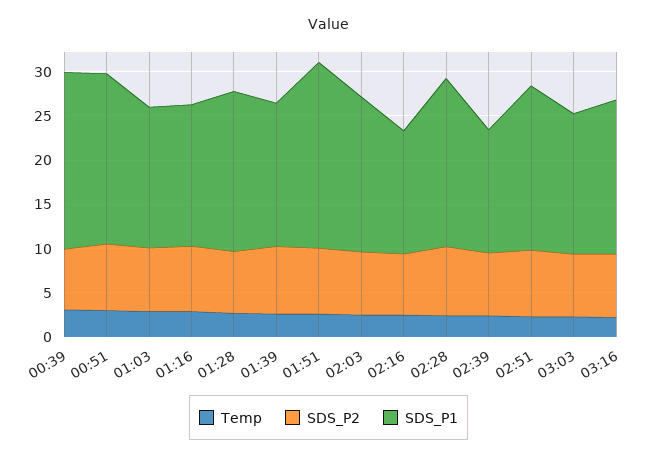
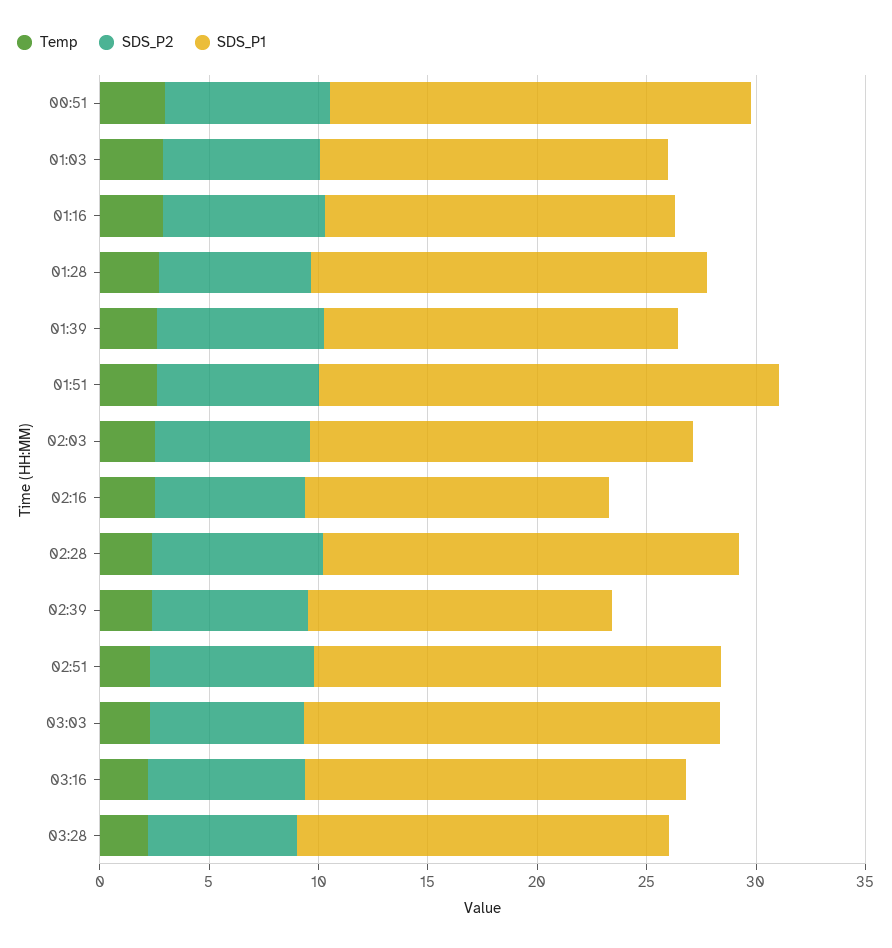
Temp, 00:39: 3 -> none
SDS_P2, 00:39: 7 -> none
SDS_P1, 00:39: 20 -> none
SDS_P1, 03:03: 16 -> 19
Temp, 03:28: none -> 2
SDS_P2, 03:28: none -> 7
SDS_P1, 03:28: none -> 17

